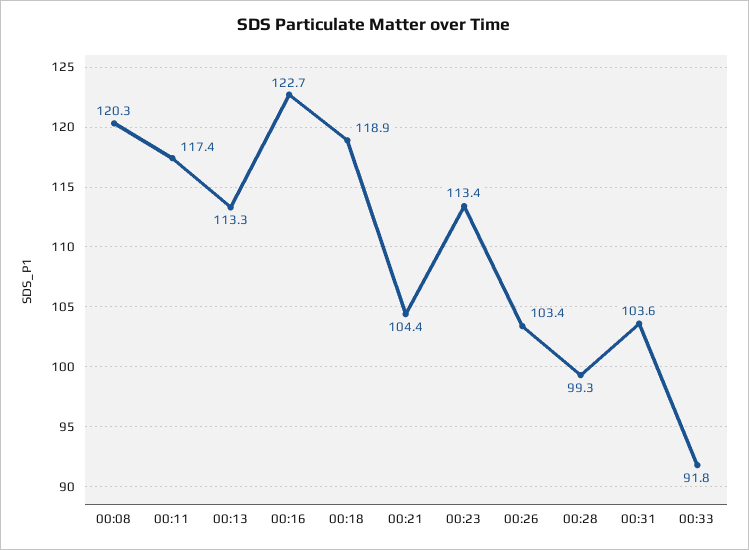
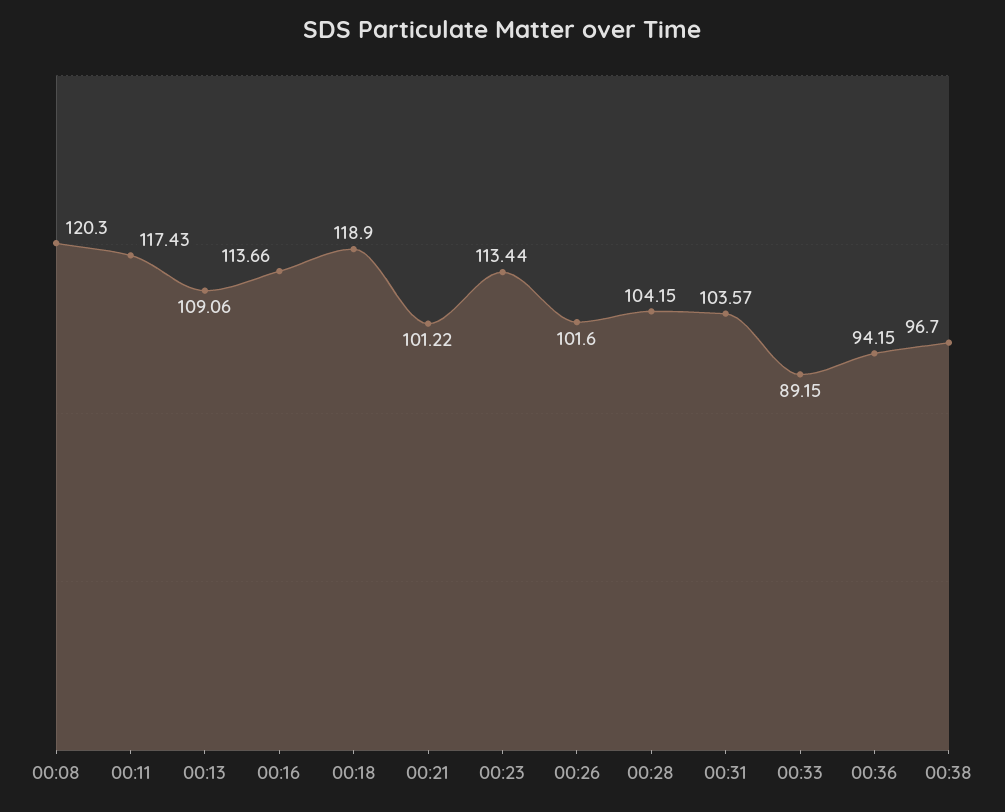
00:13: 113.3 -> 109.06
00:16: 122.7 -> 113.66
00:21: 104.4 -> 101.22
00:26: 103.4 -> 101.6
00:28: 99.3 -> 104.15
00:33: 91.8 -> 89.15
00:36: none -> 94.15
00:38: none -> 96.7

